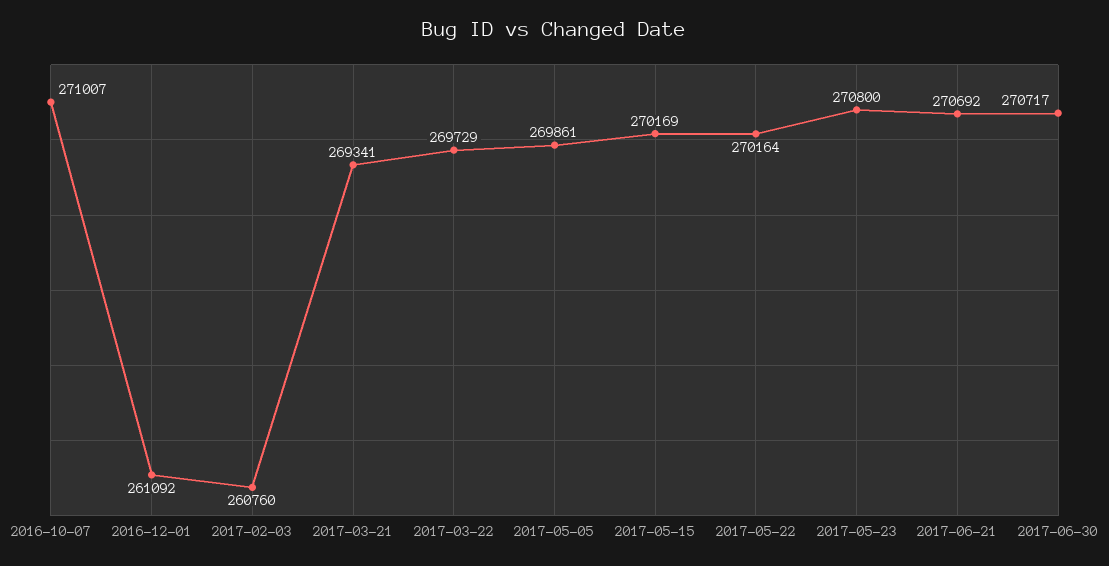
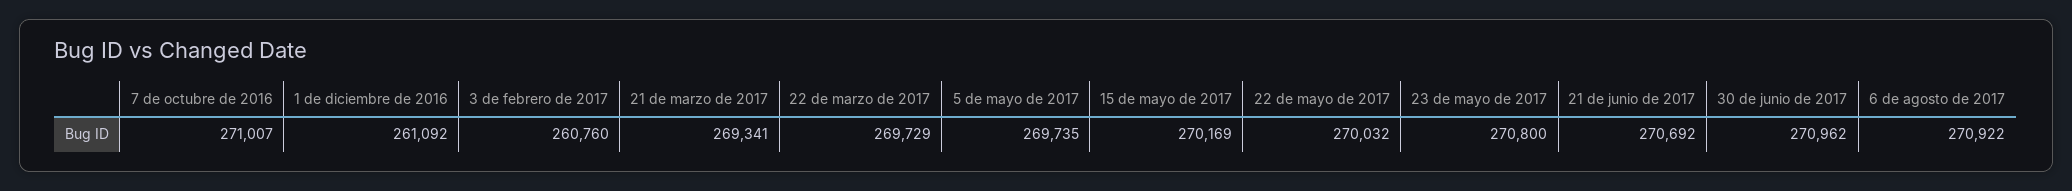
2017-05-05: 269861 -> 269735
2017-05-22: 270164 -> 270032
2017-06-30: 270717 -> 270962
6 de agosto de 2017: none -> 270922

